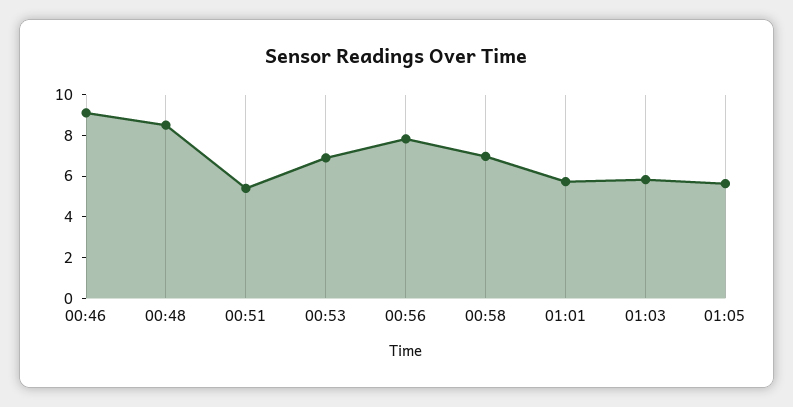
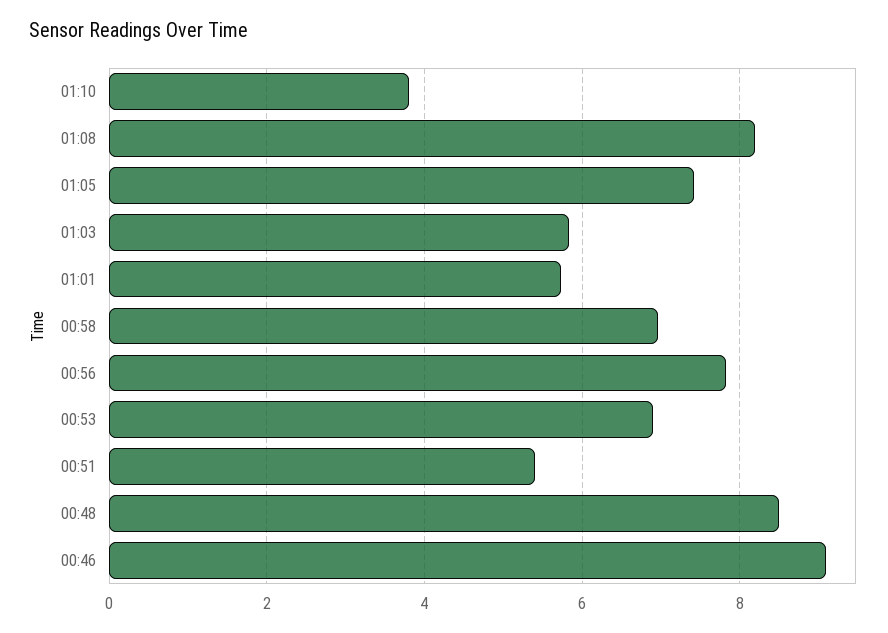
01:05: 5.5 -> 7.4
01:10: none -> 3.8
01:08: none -> 8.2

